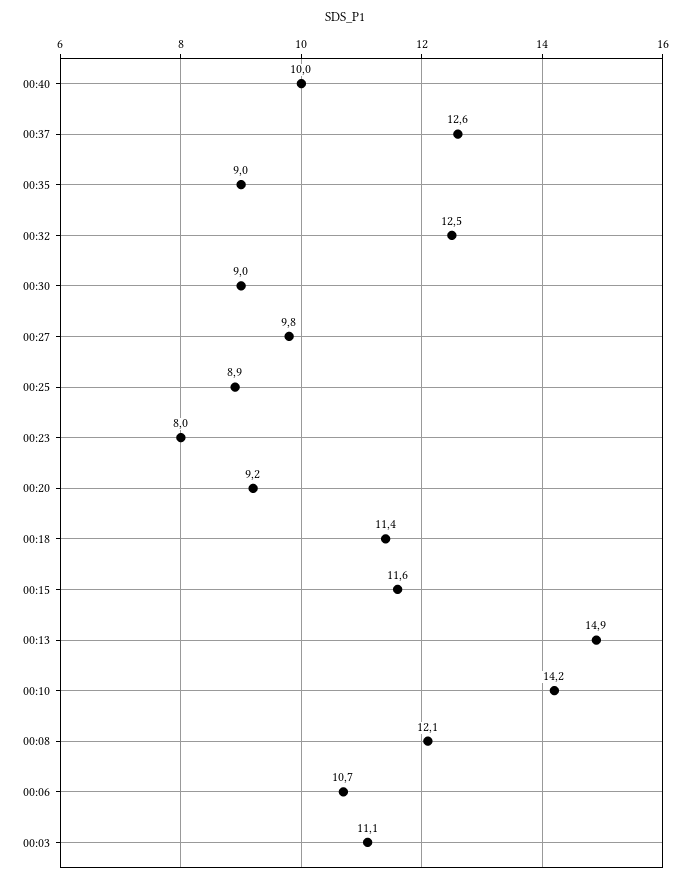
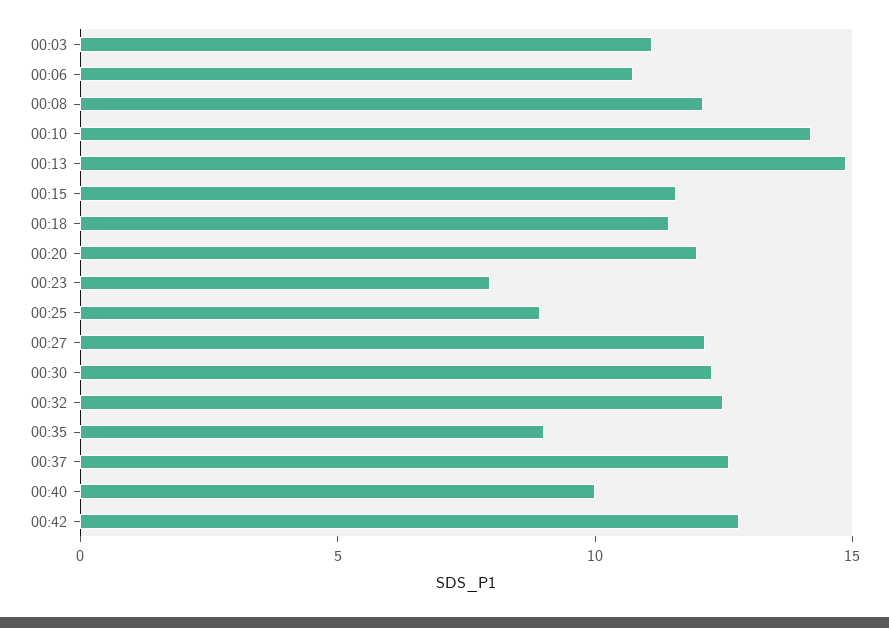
00:30: 9 -> 12
00:27: 9.8 -> 12
00:20: 9.2 -> 12
00:42: none -> 13

